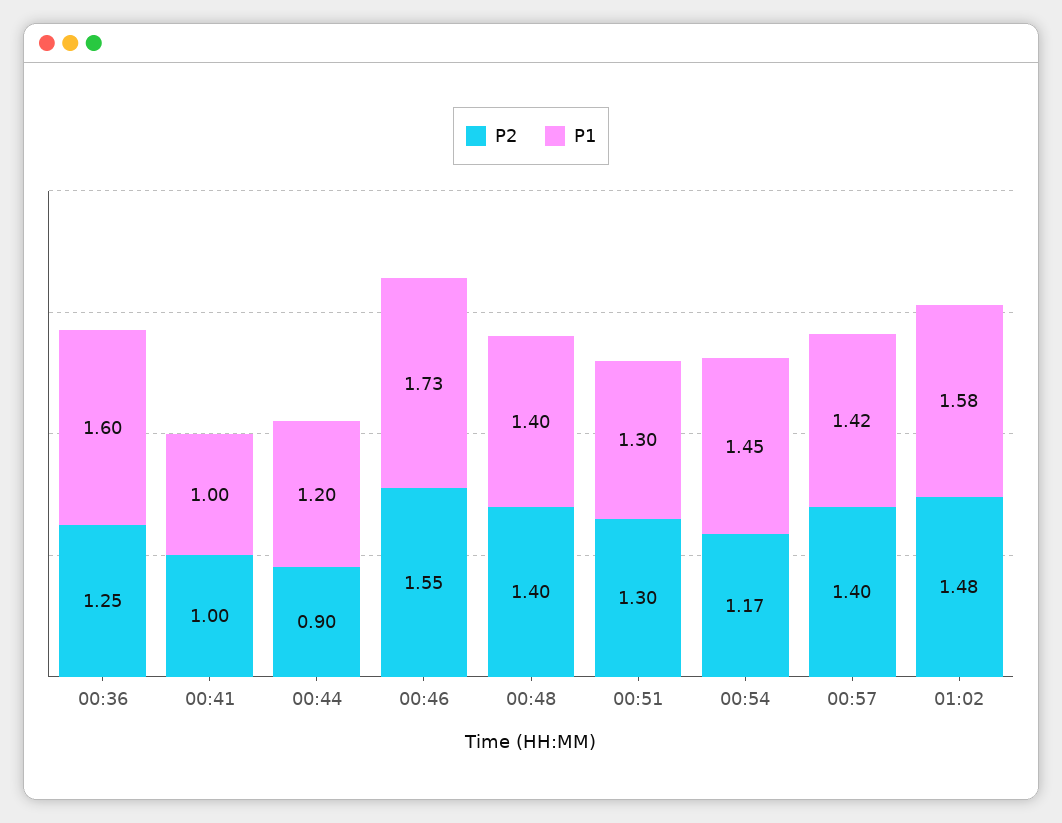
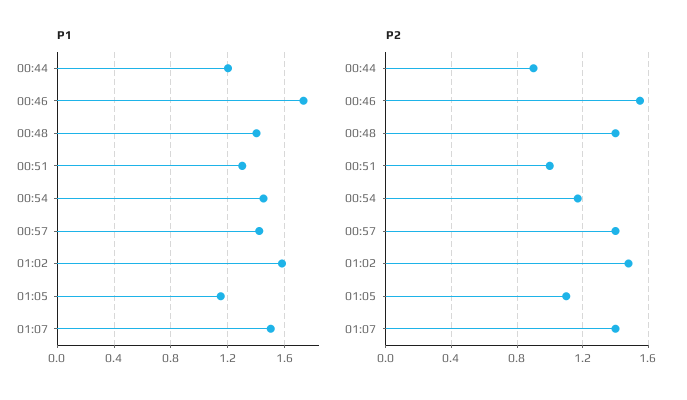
P2, 00:36: 1.25 -> none
P1, 00:36: 1.6 -> none
P2, 00:41: 1 -> none
P1, 00:41: 1 -> none
P2, 00:51: 1.3 -> 1
P1, 01:05: none -> 1.15
P1, 01:07: none -> 1.5
P2, 01:05: none -> 1.1
P2, 01:07: none -> 1.4

